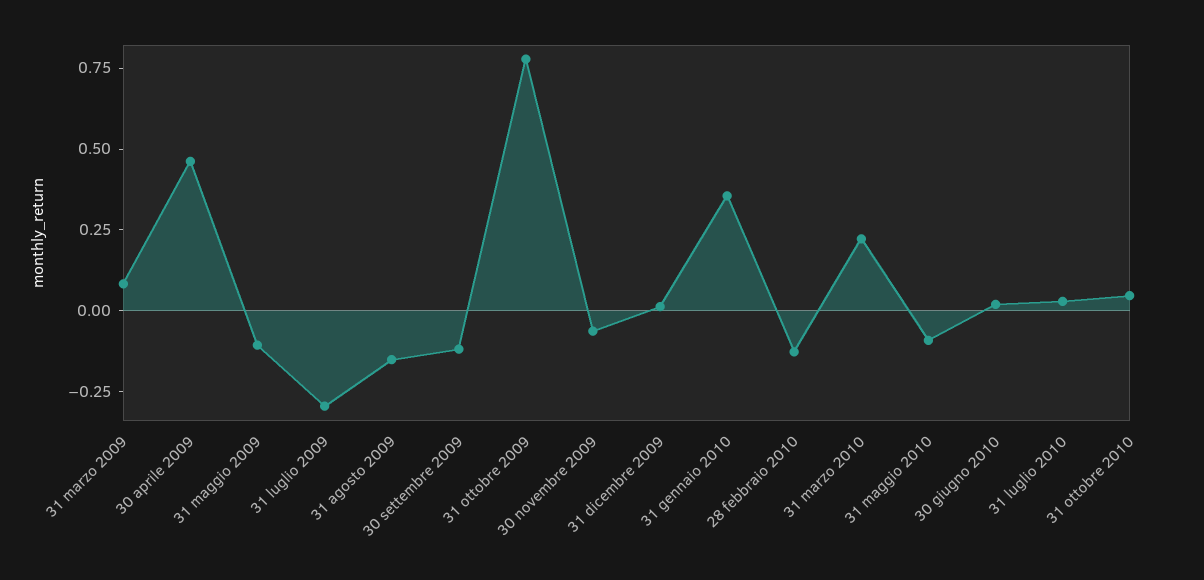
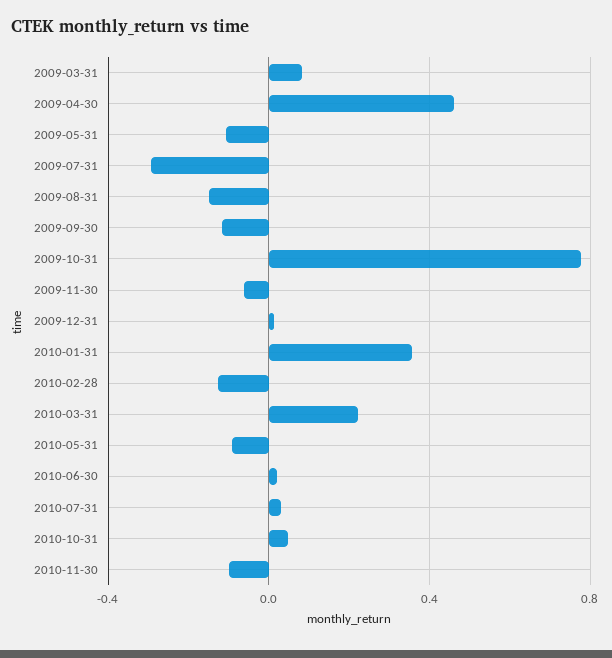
2010-11-30: none -> -0.1

